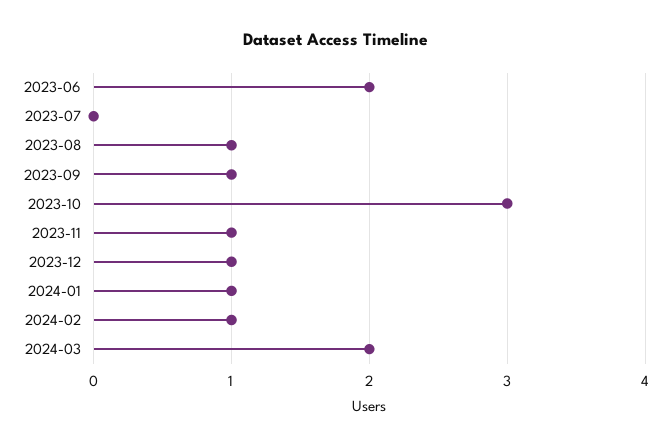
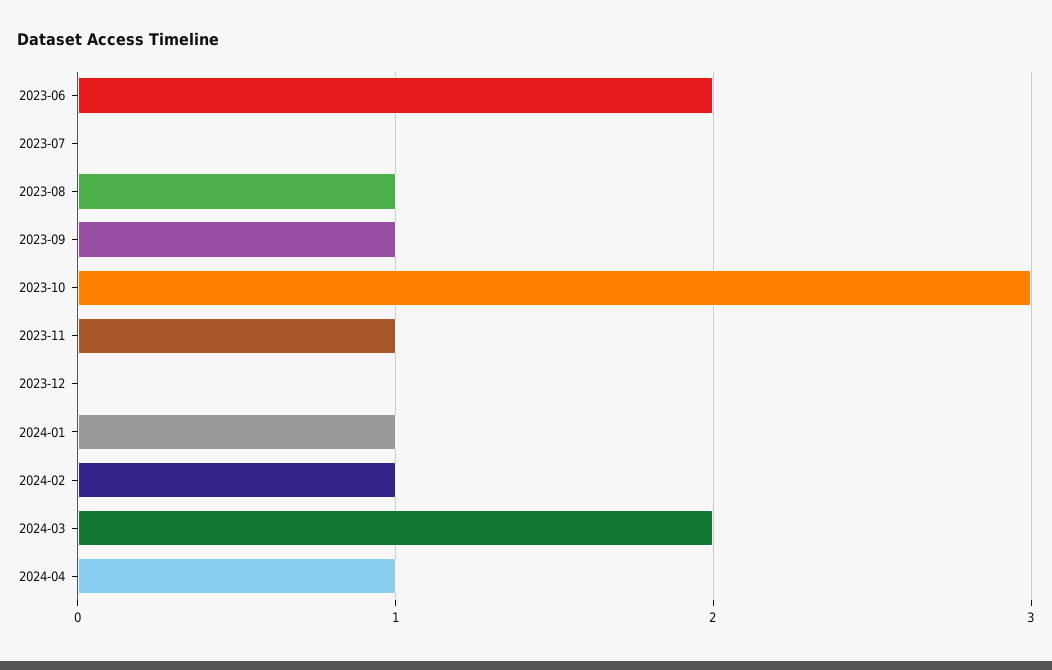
2023-12: 1 -> 0
2024-04: none -> 1

